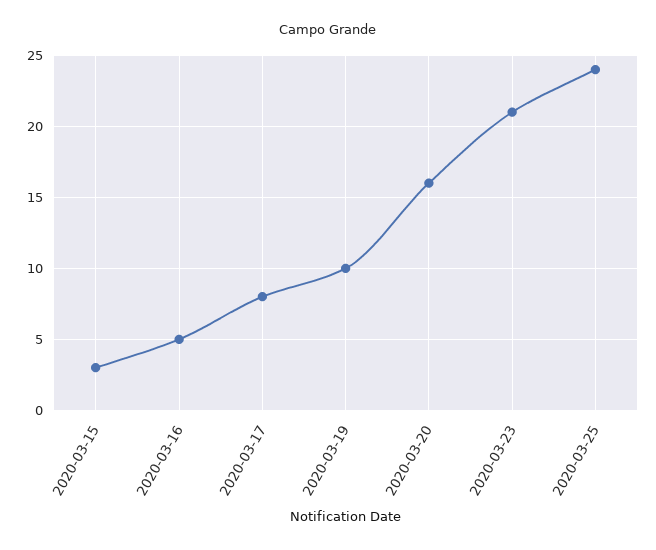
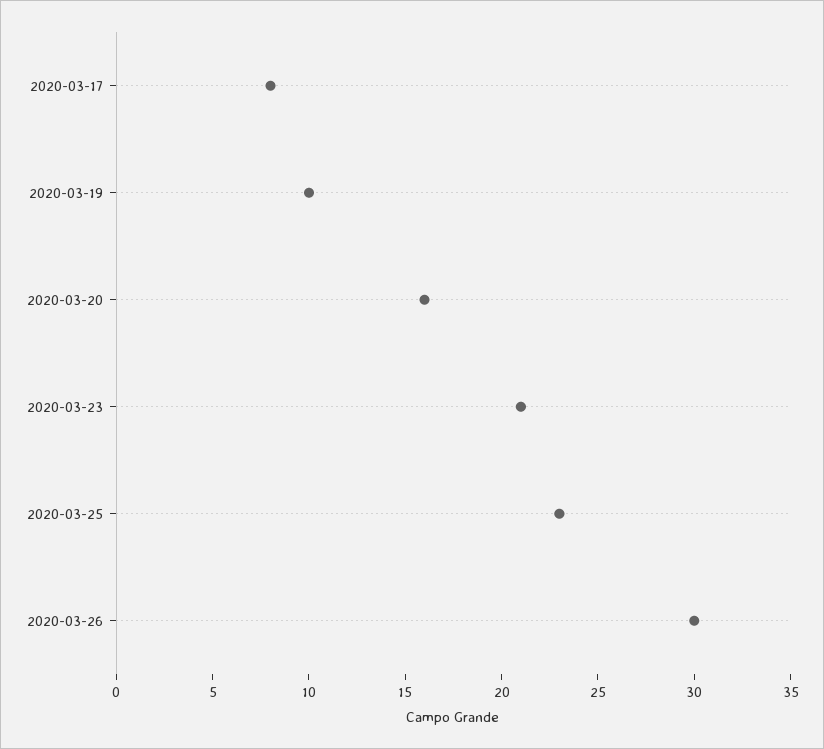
2020-03-15: 3 -> none
2020-03-16: 5 -> none
2020-03-25: 24 -> 23
2020-03-26: none -> 30

